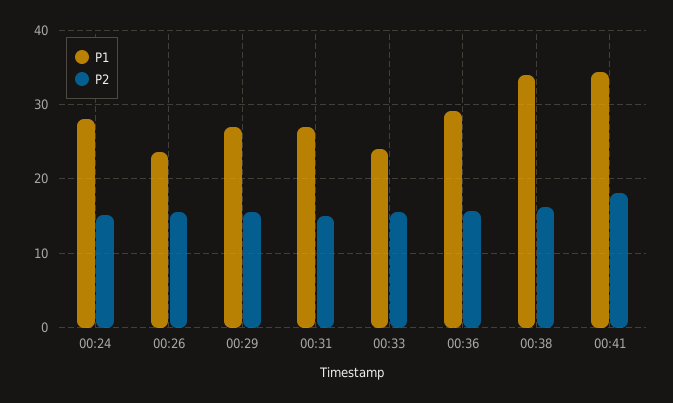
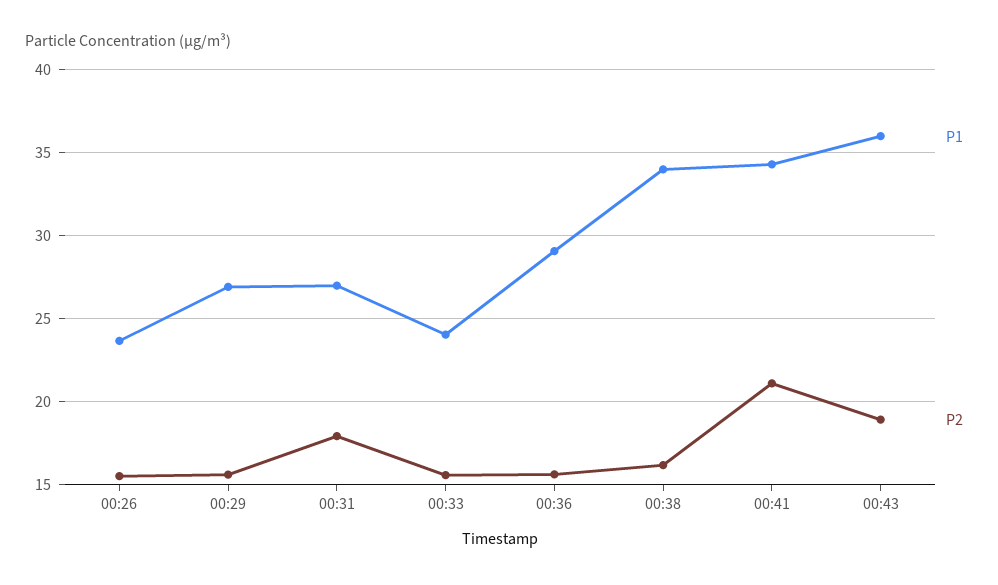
P1, 00:24: 28 -> none
P2, 00:24: 15 -> none
P2, 00:31: 15 -> 18
P2, 00:41: 18 -> 21
P1, 00:43: none -> 36
P2, 00:43: none -> 19

